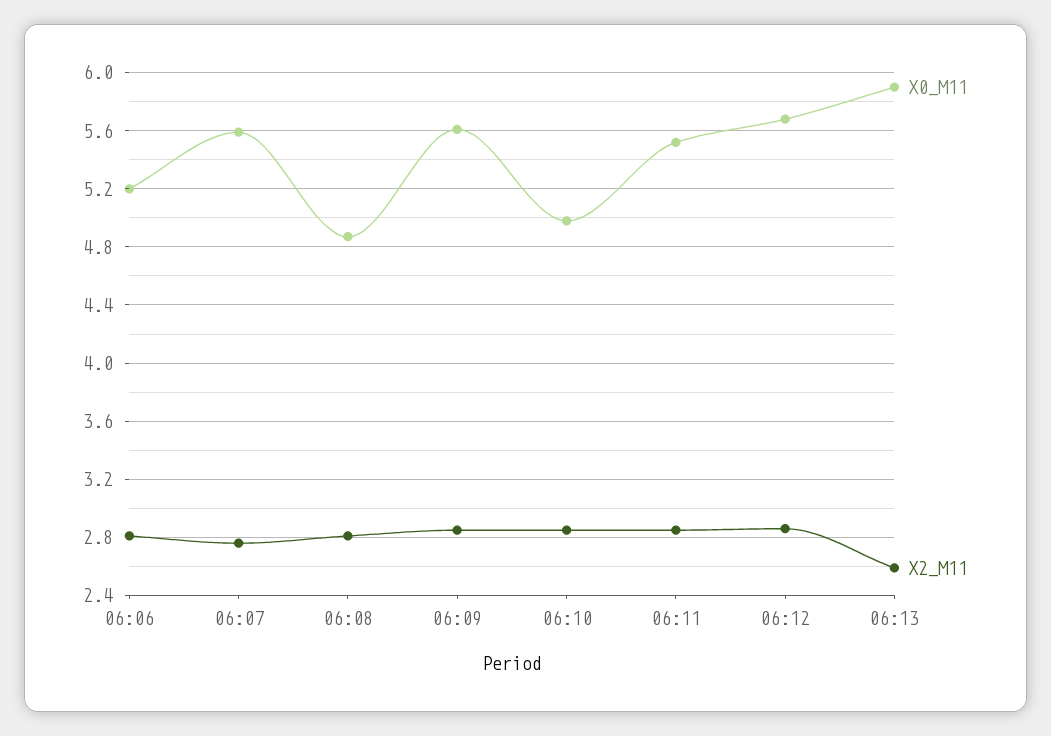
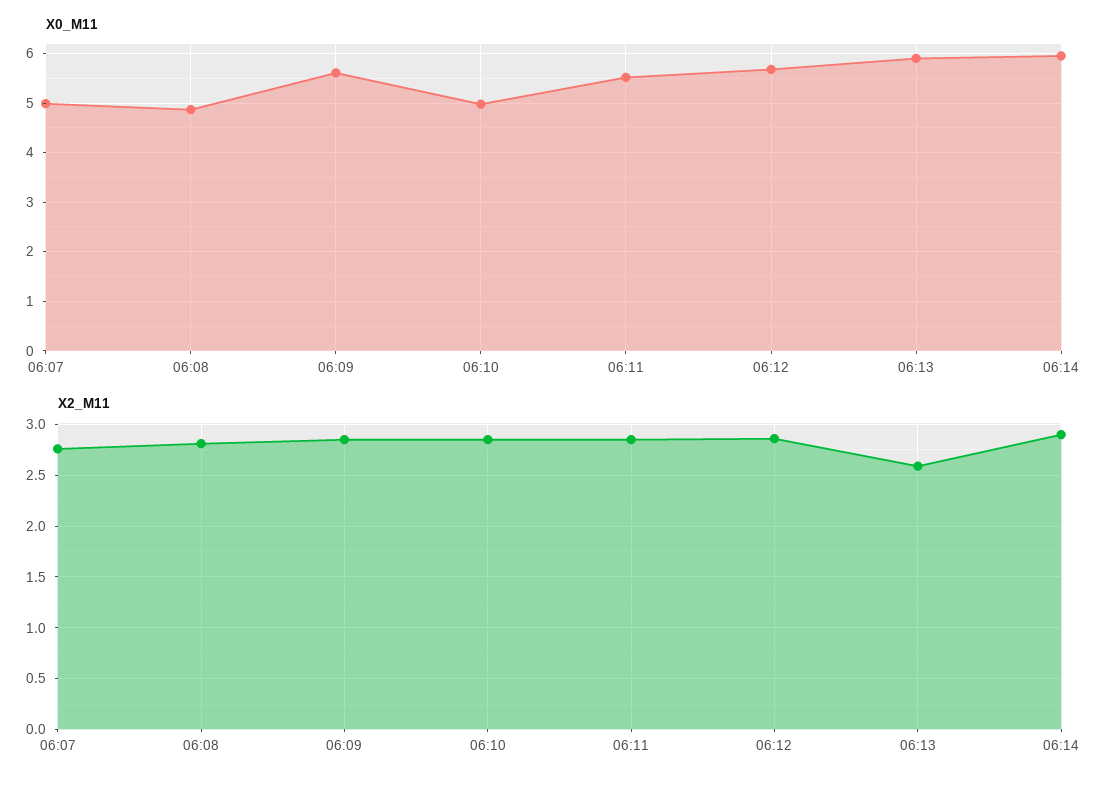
X0_M11, 06:06: 5.2 -> none
X2_M11, 06:06: 2.8 -> none
X0_M11, 06:07: 5.6 -> 5
X0_M11, 06:14: none -> 6
X2_M11, 06:14: none -> 2.9

